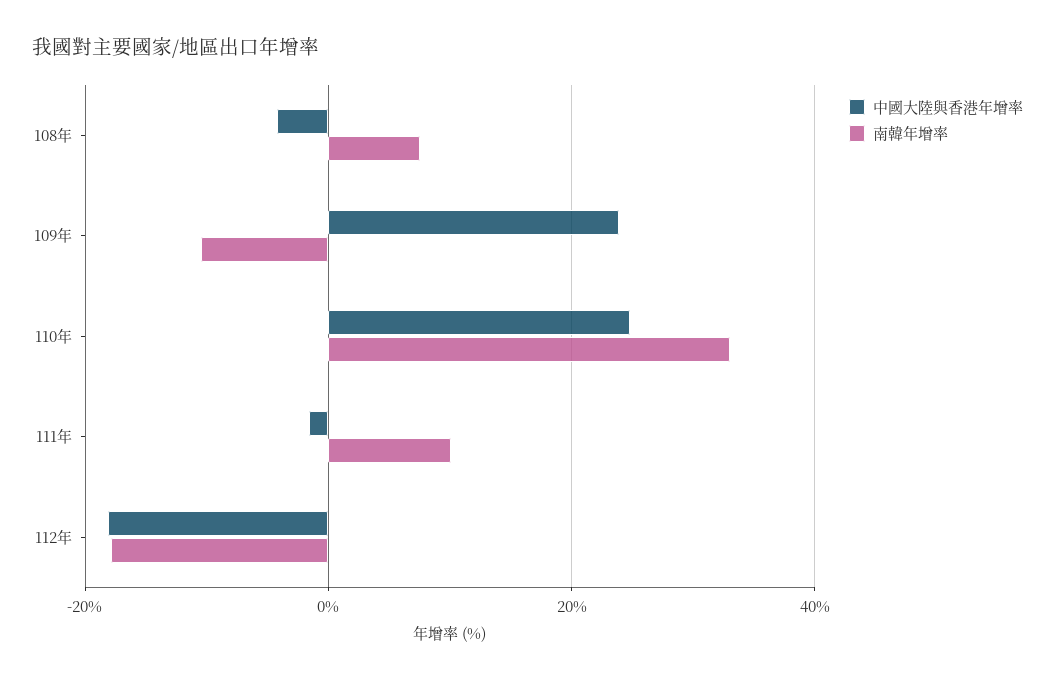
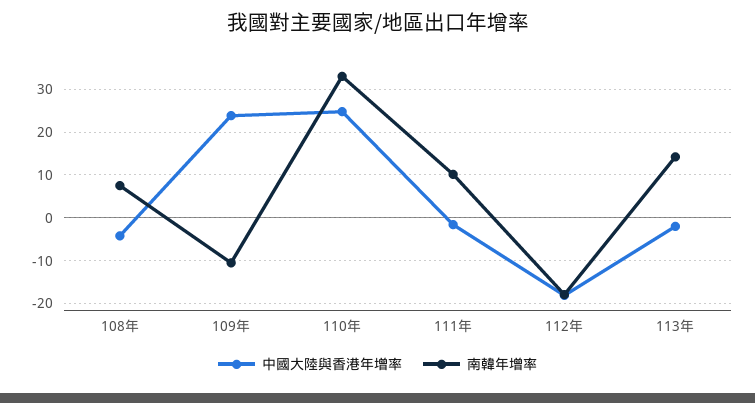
中國大陸與香港年增率, 113年: none -> -2
南韓年增率, 113年: none -> 14

